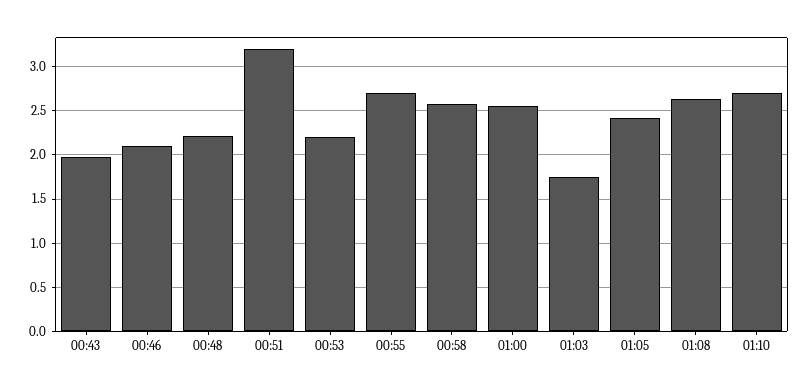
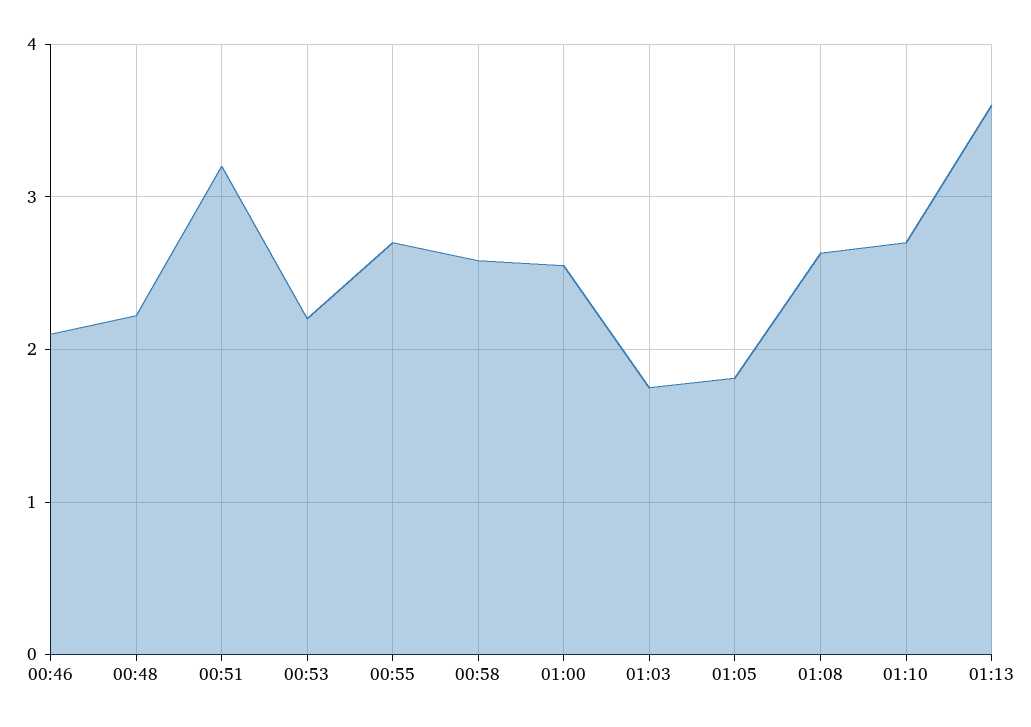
00:43: 2 -> none
01:05: 2.4 -> 1.8
01:13: none -> 3.6

